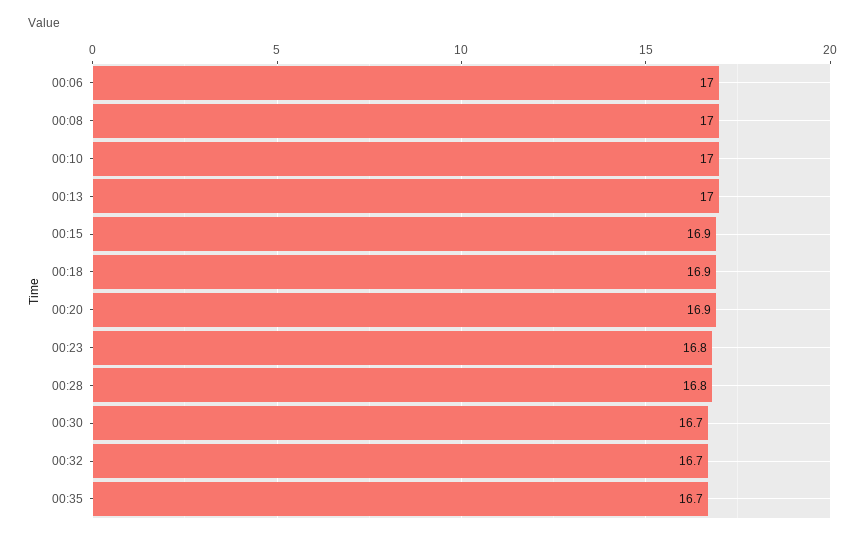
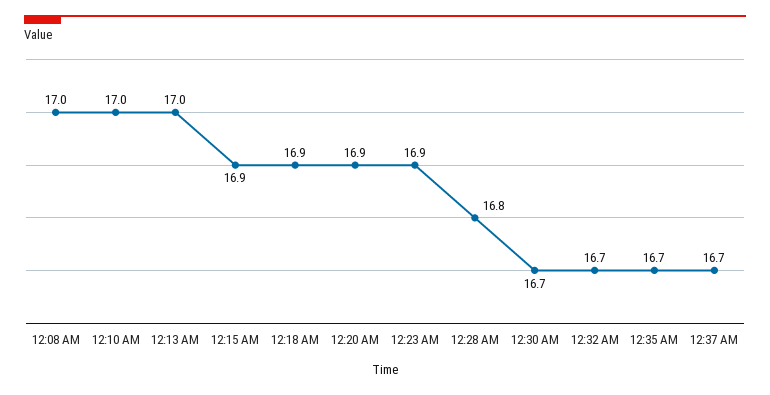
00:06: 17 -> none
00:23: 16.8 -> 16.9
12:37 AM: none -> 16.7

